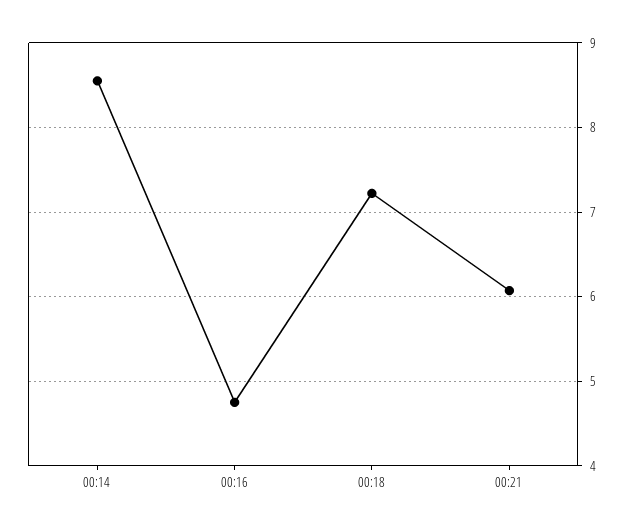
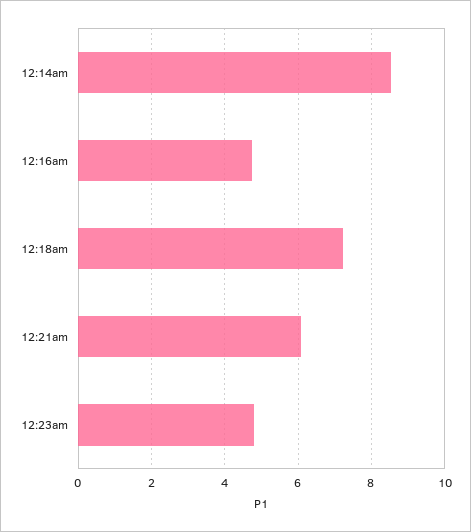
12:23am: none -> 4.8

